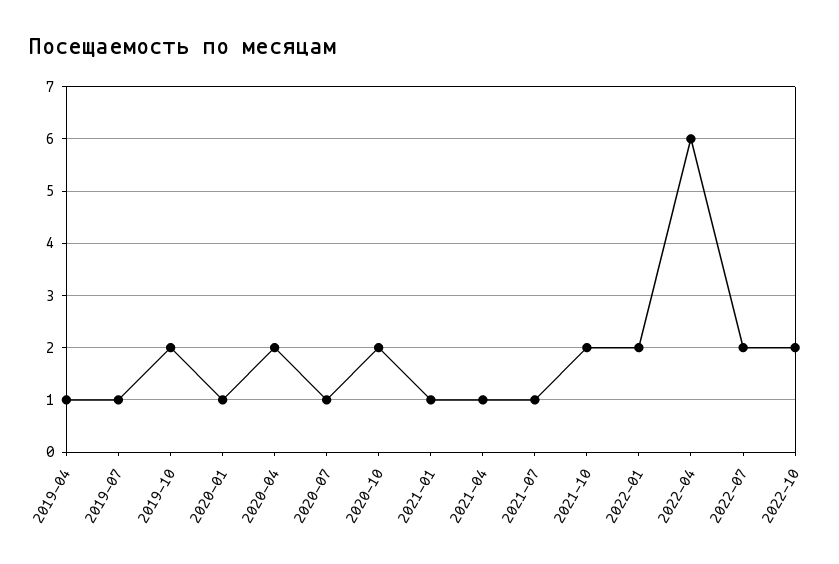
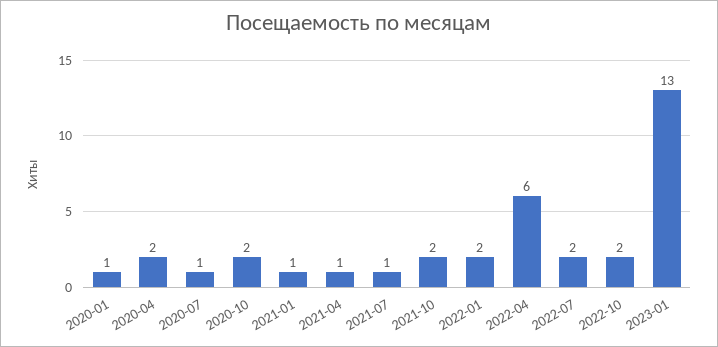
2019-04: 1 -> none
2019-07: 1 -> none
2019-10: 2 -> none
2023-01: none -> 13

